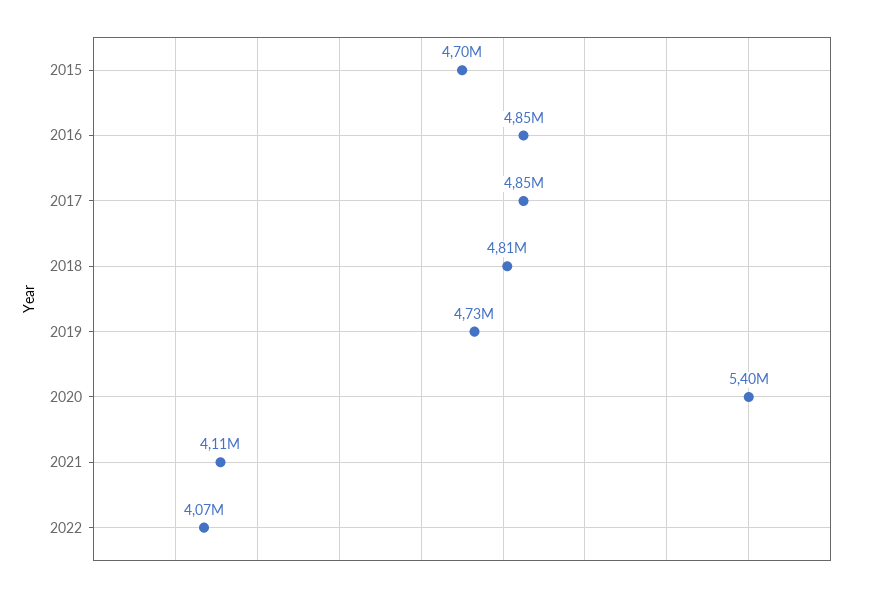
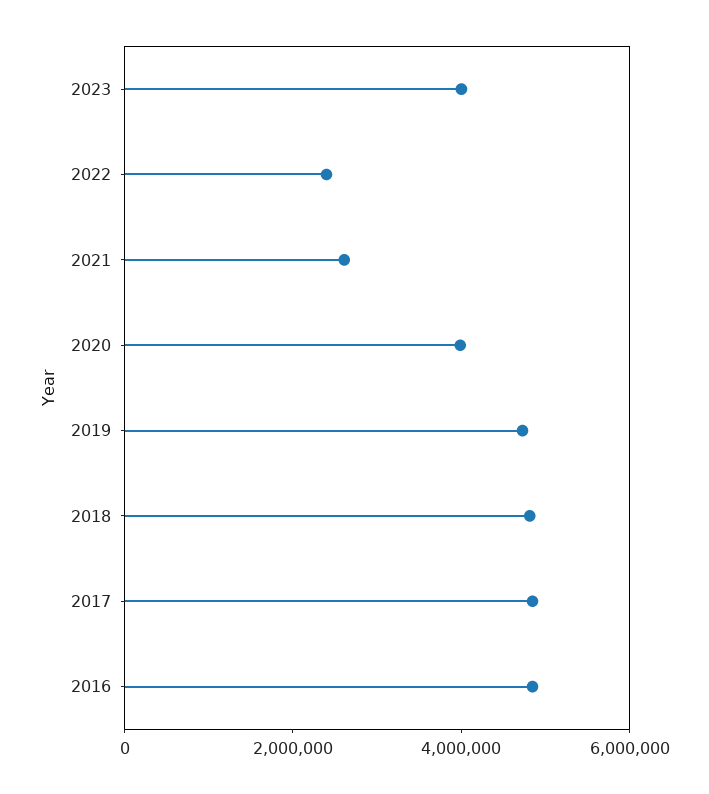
2015: 4700000 -> none
2020: 5400000 -> 4000000
2021: 4110000 -> 2500000
2022: 4070000 -> 2500000
2023: none -> 4000000

